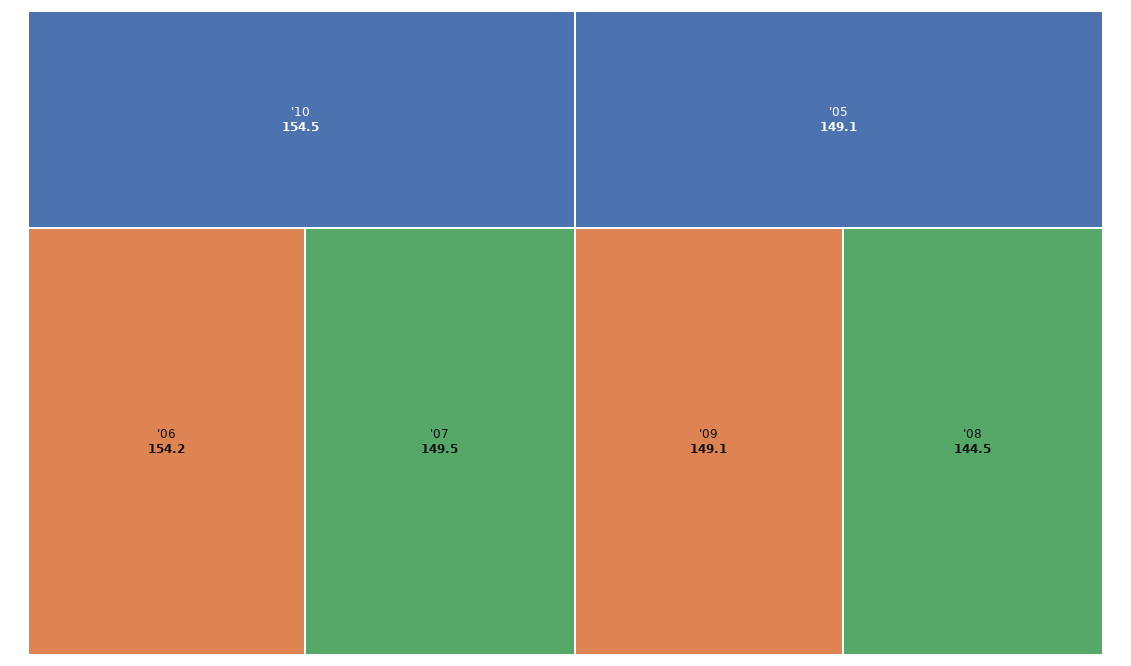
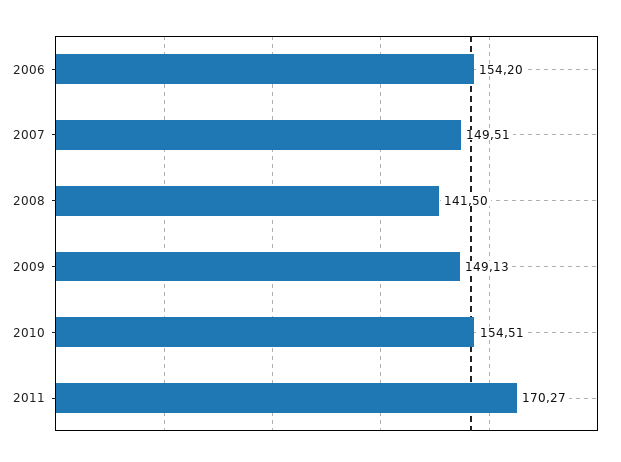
'05: 149.1 -> none
'08: 144.5 -> 141.5
2011: none -> 170.27

